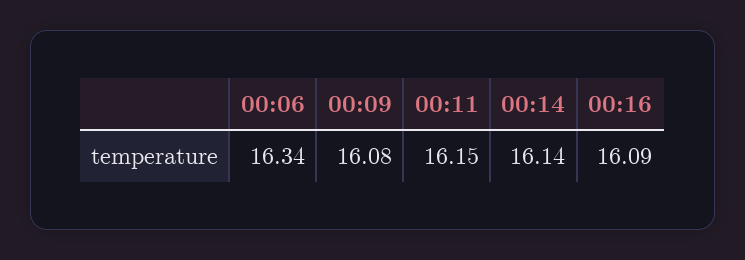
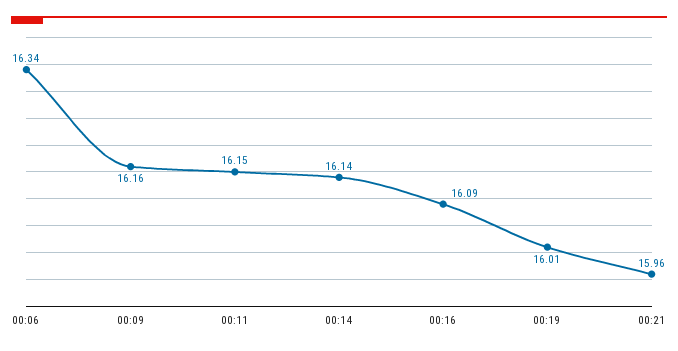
00:09: 16.08 -> 16.16
00:19: none -> 16.01
00:21: none -> 15.96

